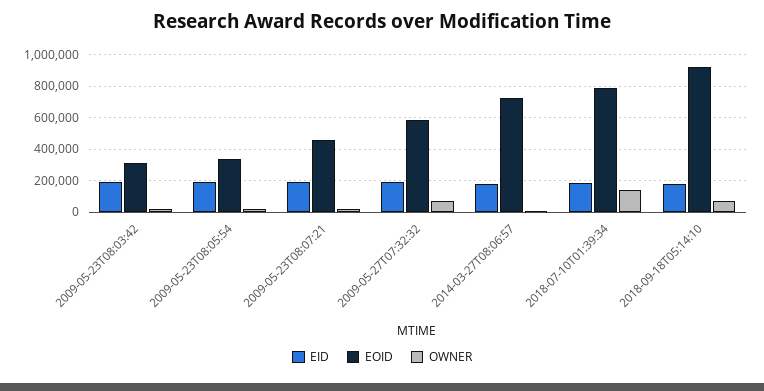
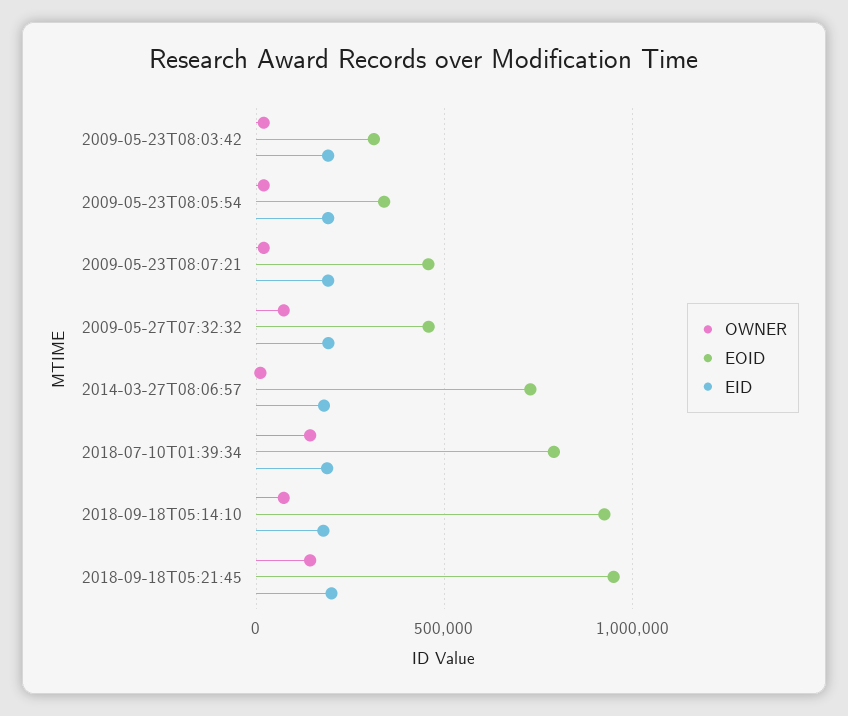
EOID, 2009-05-27T07:32:32: 600000 -> 450000
OWNER, 2018-09-18T05:21:45: none -> 150000
EOID, 2018-09-18T05:21:45: none -> 950000
EID, 2018-09-18T05:21:45: none -> 200000

